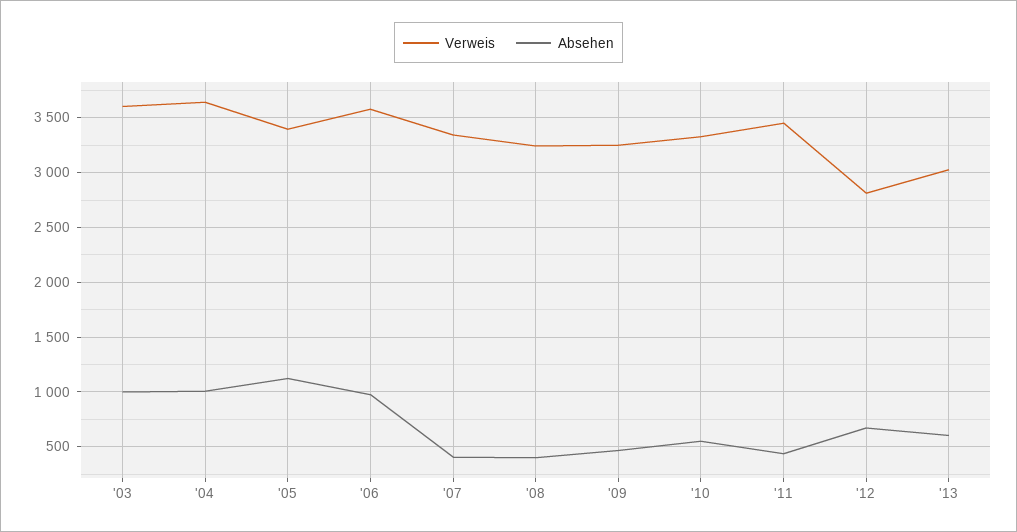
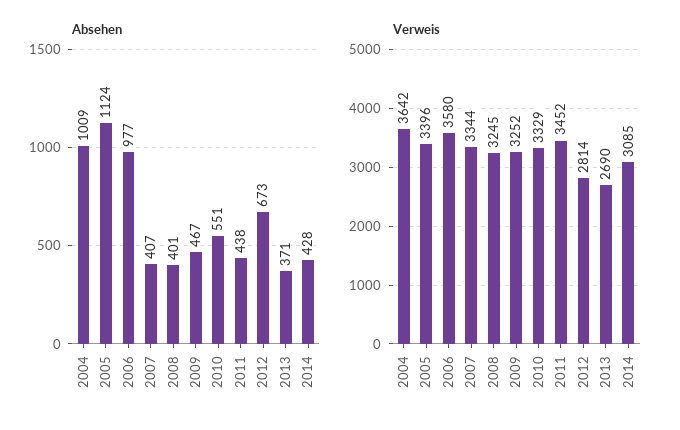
Verweis, '03: 3600 -> none
Absehen, '03: 1000 -> none
Verweis, '13: 3000 -> 2690
Absehen, '13: 600 -> 371
Absehen, 2014: none -> 428
Verweis, 2014: none -> 3085

